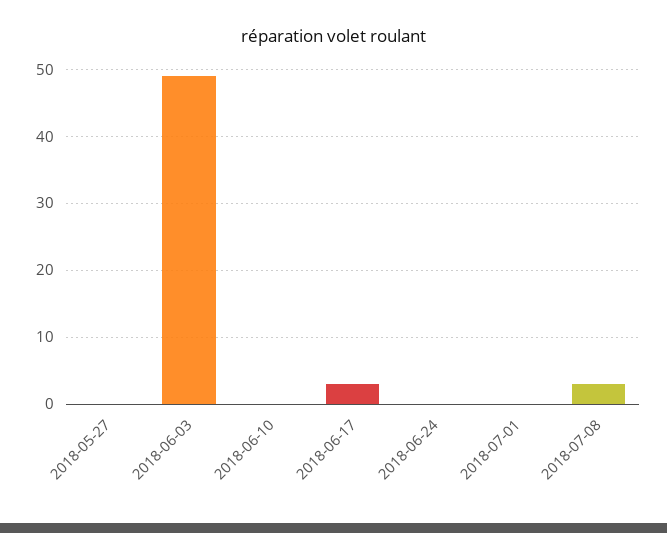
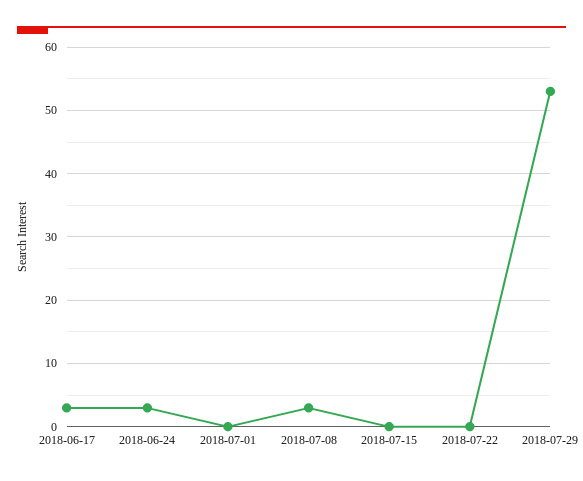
2018-05-27: 0 -> none
2018-06-03: 49 -> none
2018-06-10: 0 -> none
2018-06-24: 0 -> 3
2018-07-15: none -> 0
2018-07-22: none -> 0
2018-07-29: none -> 53

